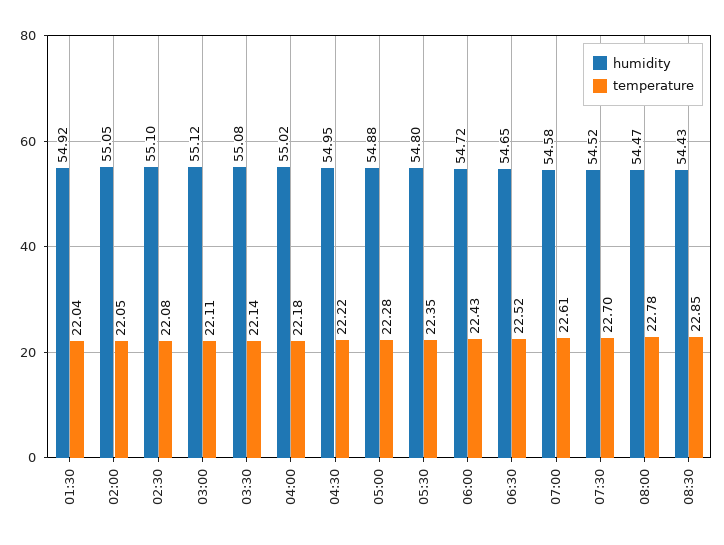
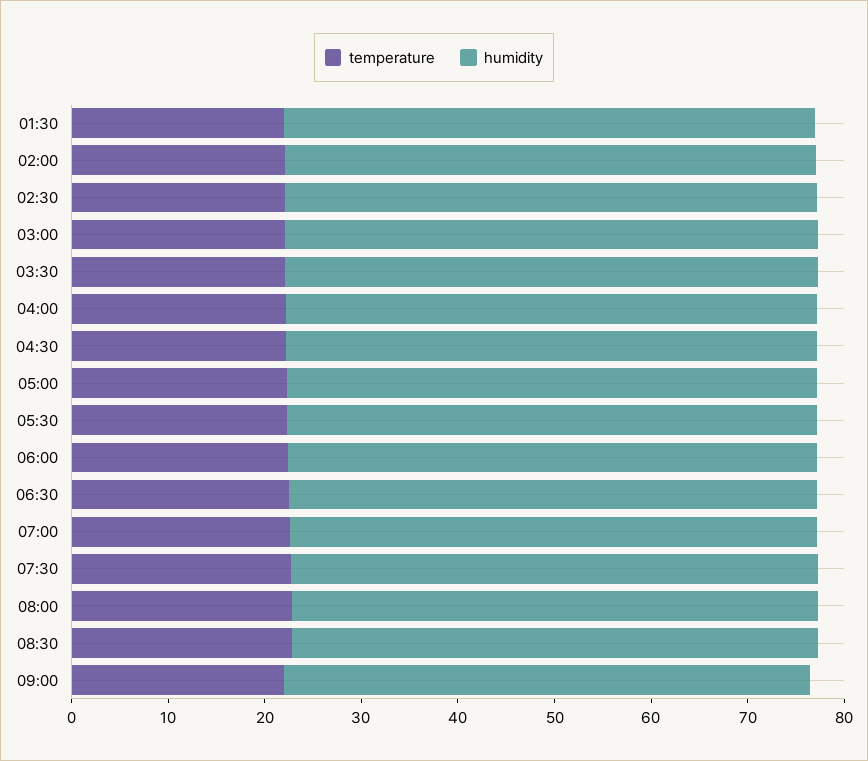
temperature, 09:00: none -> 22
humidity, 09:00: none -> 54

